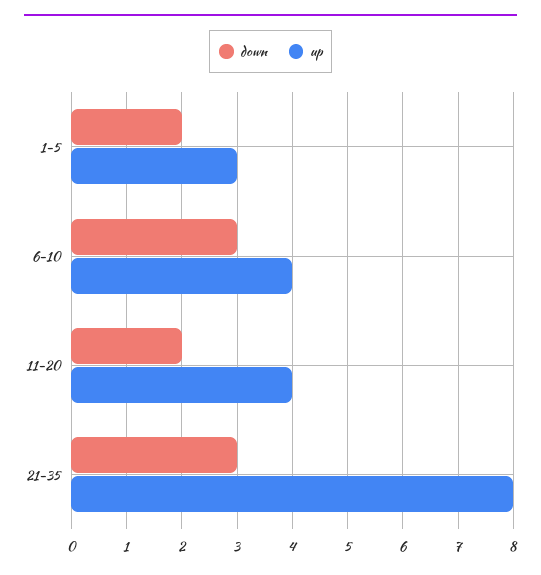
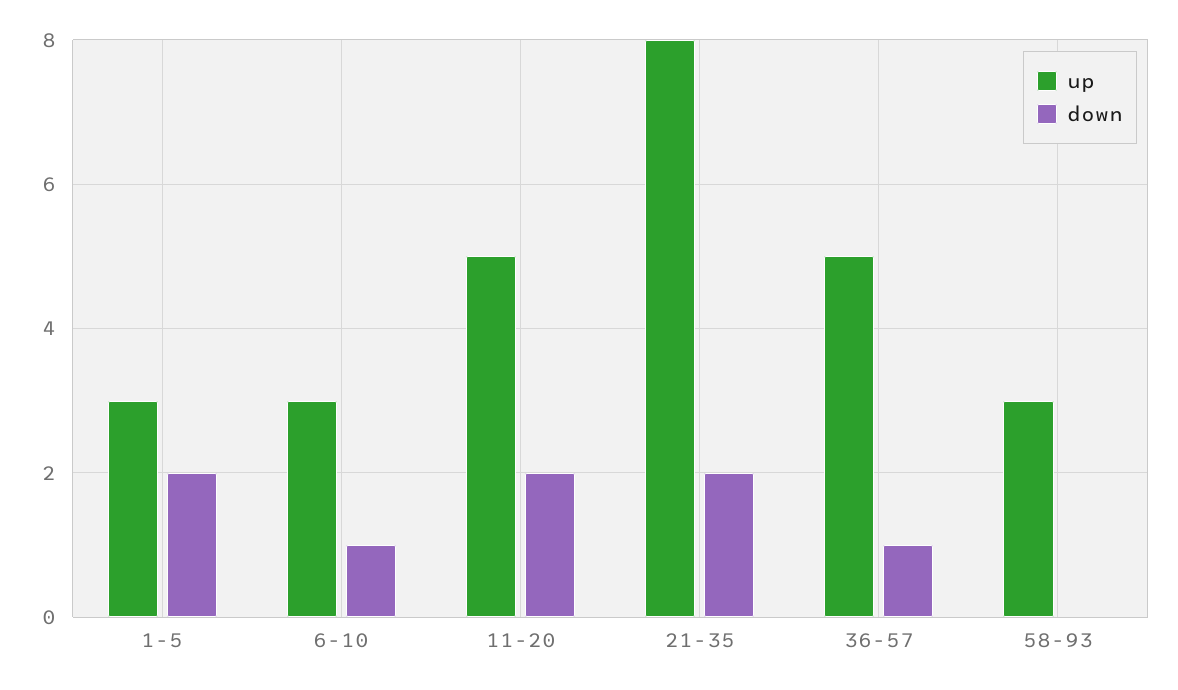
down, 6-10: 3 -> 1
up, 6-10: 4 -> 3
up, 11-20: 4 -> 5
down, 21-35: 3 -> 2
up, 36-57: none -> 5
down, 36-57: none -> 1
up, 58-93: none -> 3
down, 58-93: none -> 0

